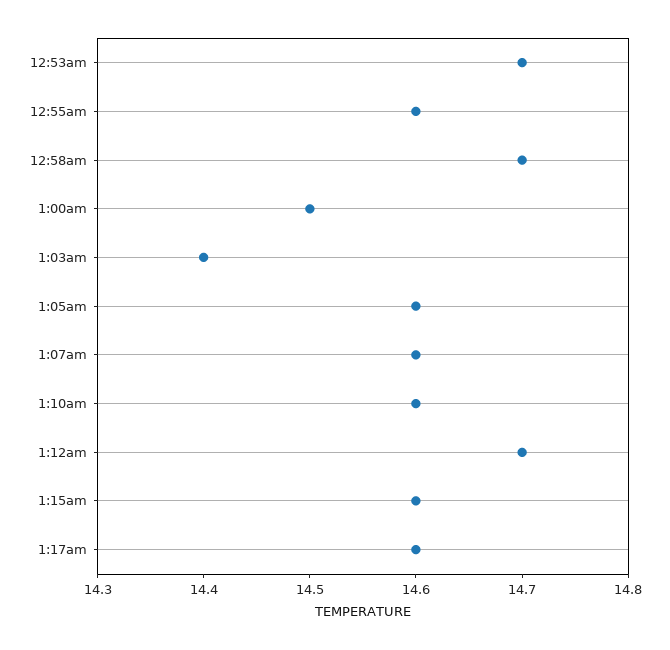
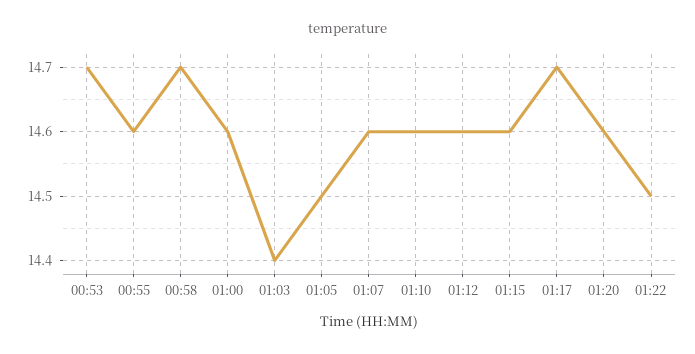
1:00am: 14.5 -> 14.6
1:05am: 14.6 -> 14.5
1:12am: 14.7 -> 14.6
1:17am: 14.6 -> 14.7
01:20: none -> 14.6
01:22: none -> 14.5

